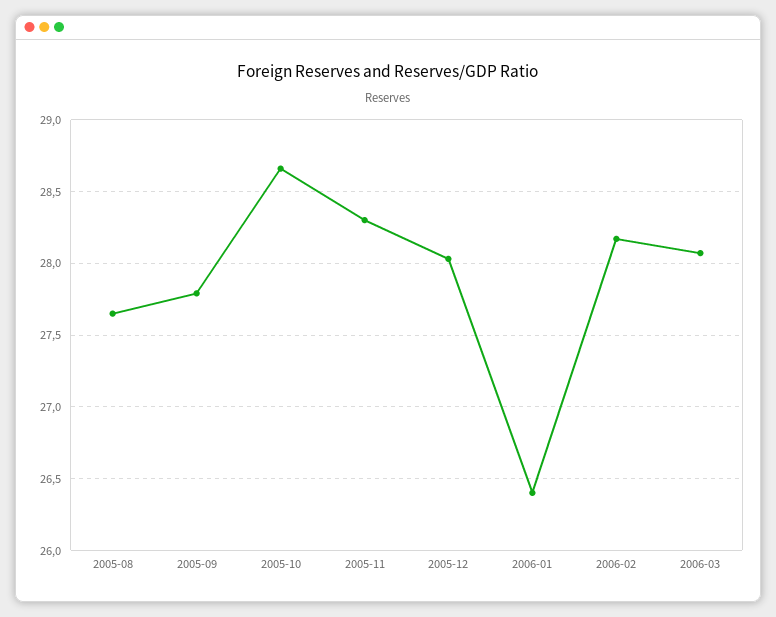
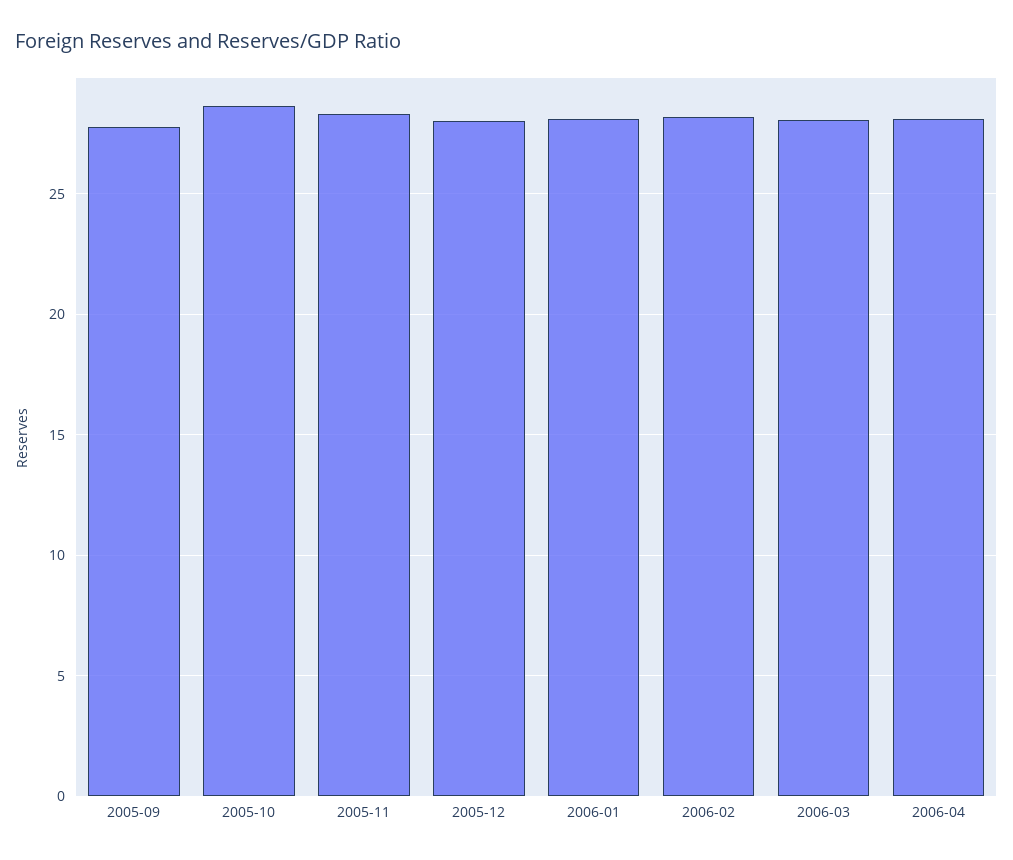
2005-08: 27.65 -> none
2006-01: 26.4 -> 28
2006-04: none -> 28

